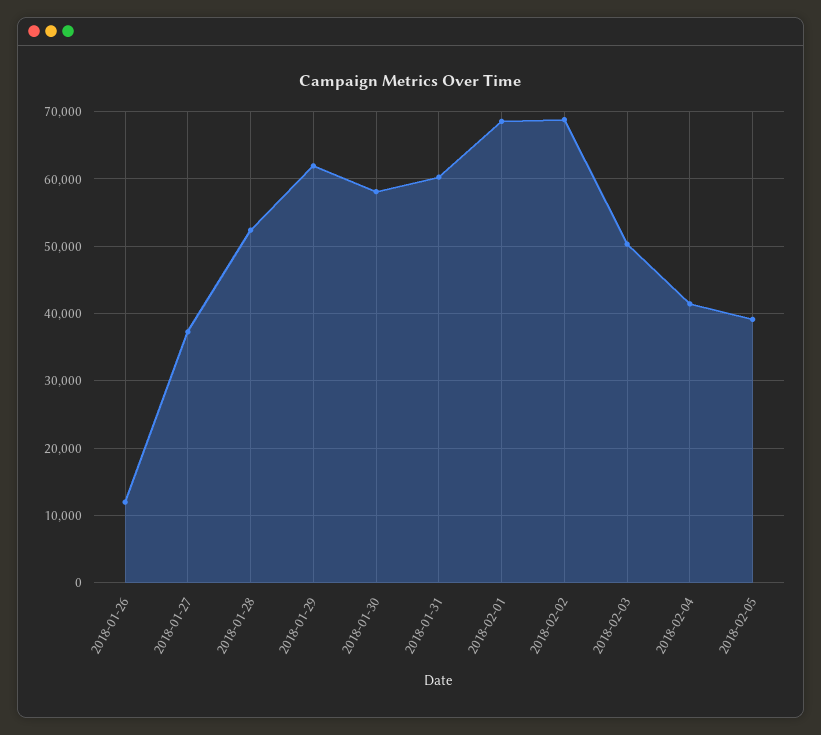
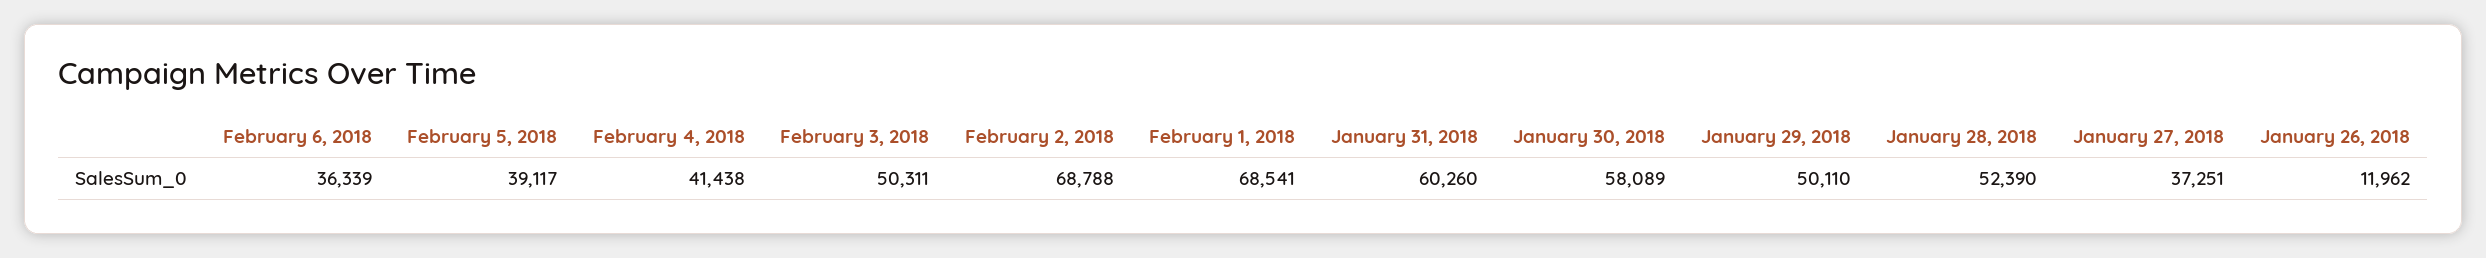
2018-01-29: 62000 -> 50110
February 6, 2018: none -> 36339

